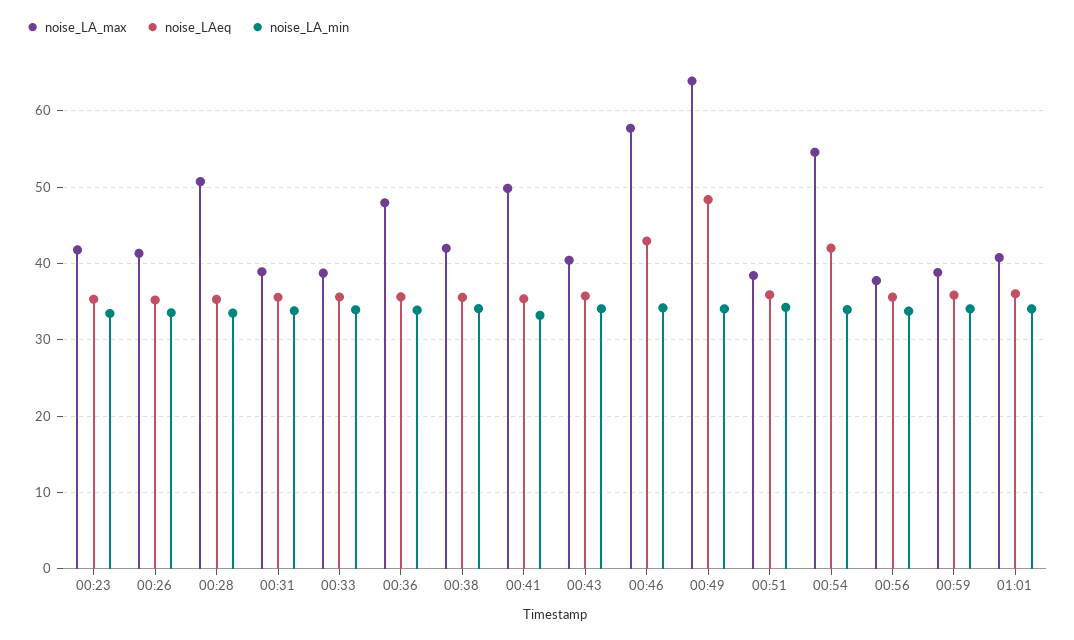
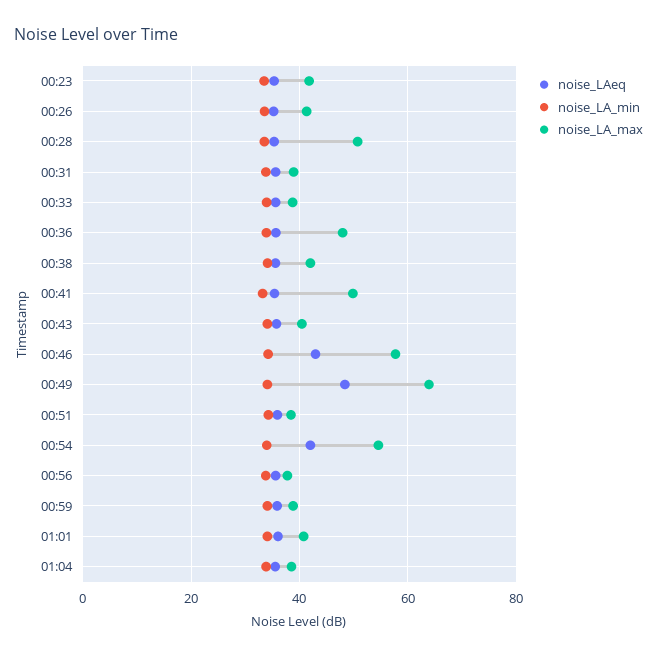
noise_LAeq, 01:04: none -> 36
noise_LA_min, 01:04: none -> 34
noise_LA_max, 01:04: none -> 38

